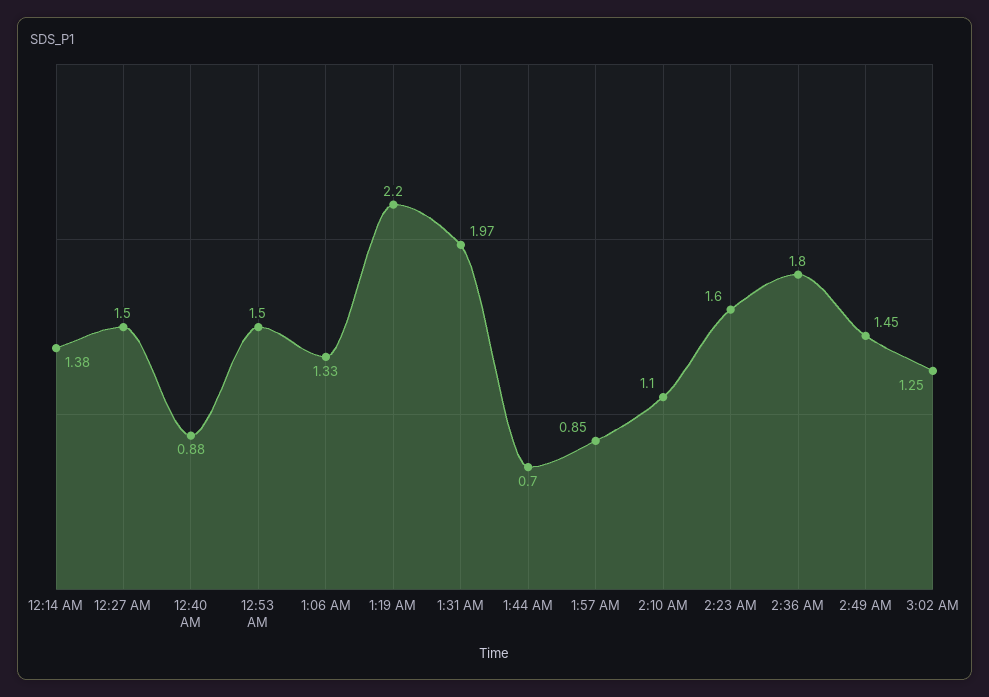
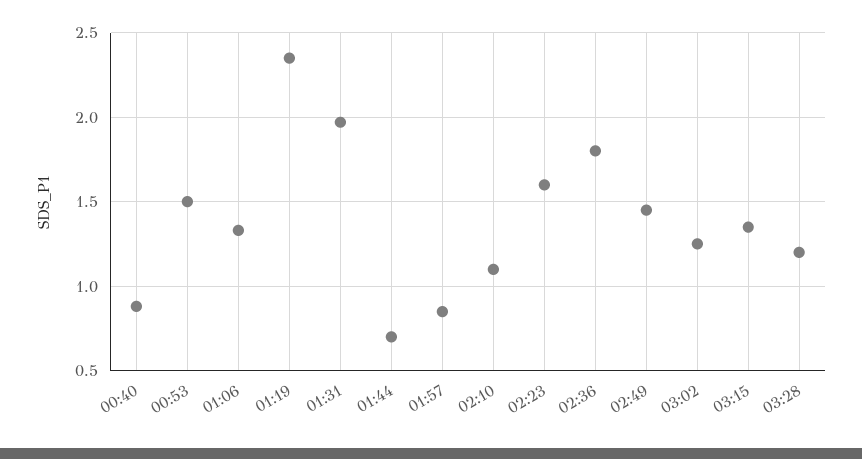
12:14 AM: 1.38 -> none
12:27 AM: 1.5 -> none
1:19 AM: 2.2 -> 2.35
03:15: none -> 1.35
03:28: none -> 1.2

